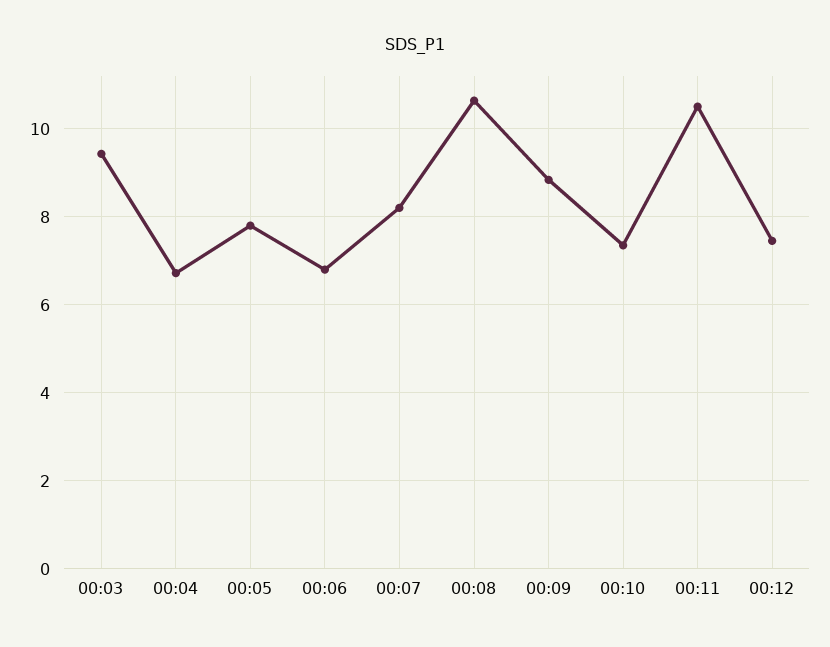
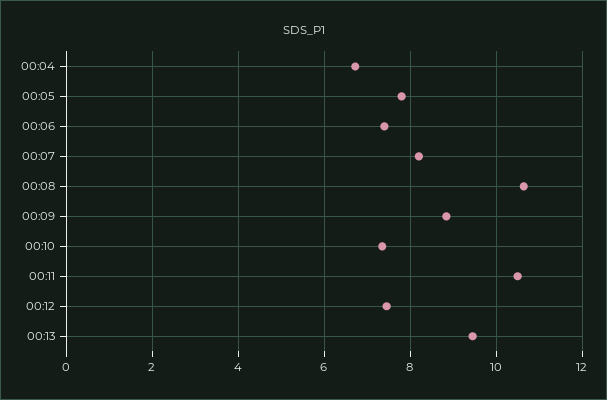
00:03: 9.4 -> none
00:06: 6.8 -> 7.4
00:13: none -> 9.4

